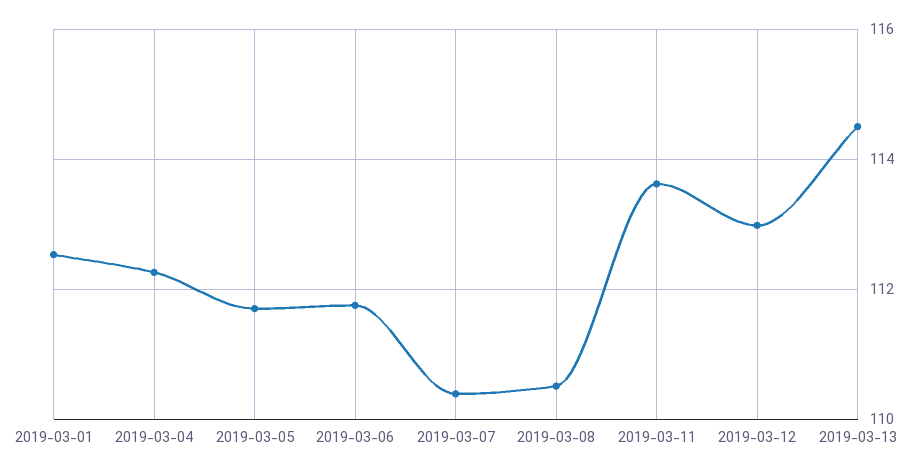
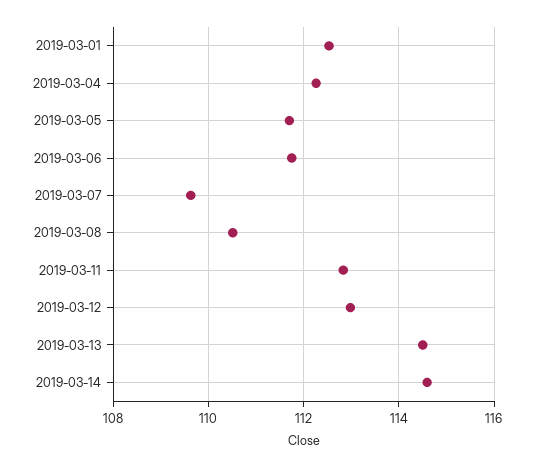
2019-03-07: 110.4 -> 109.6
2019-03-11: 113.6 -> 112.8
2019-03-14: none -> 114.6

